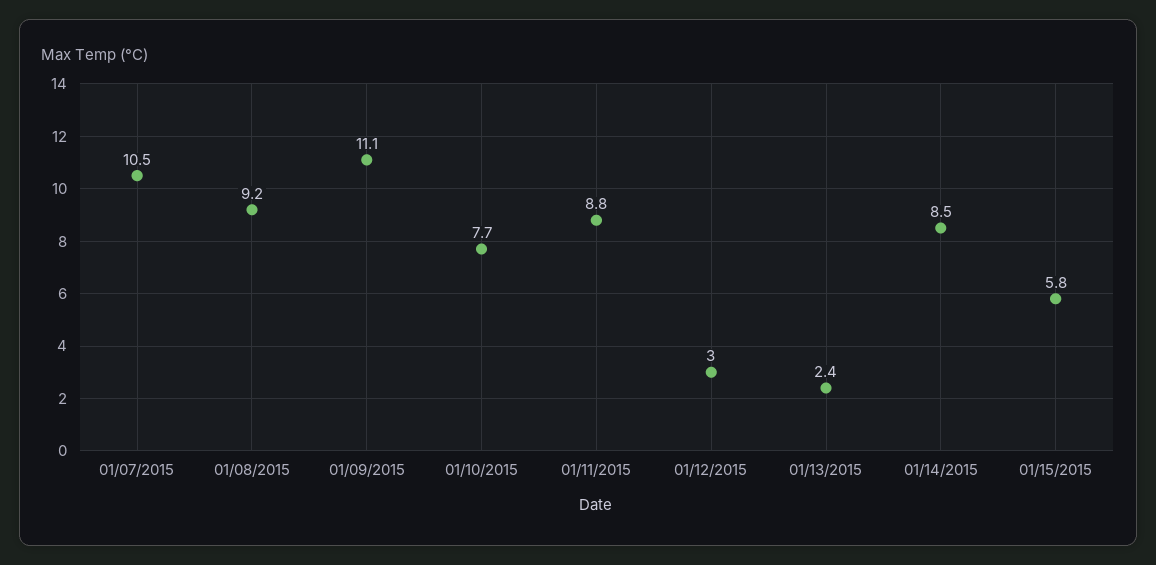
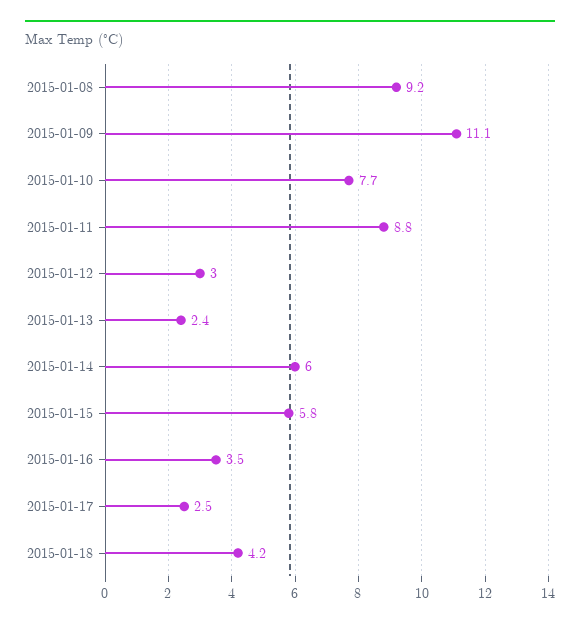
01/07/2015: 10.5 -> none
01/14/2015: 8.5 -> 6
2015-01-16: none -> 3.5
2015-01-17: none -> 2.5
2015-01-18: none -> 4.2

